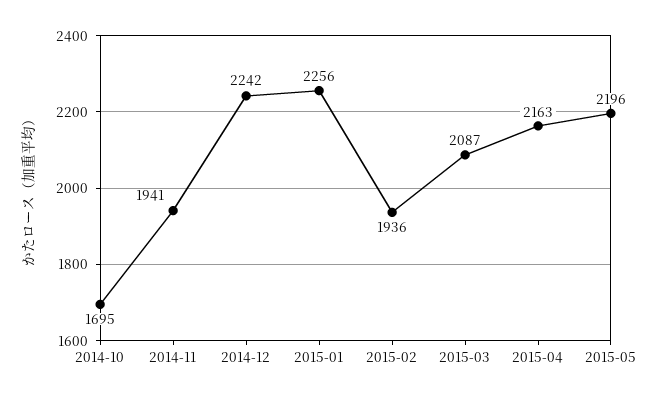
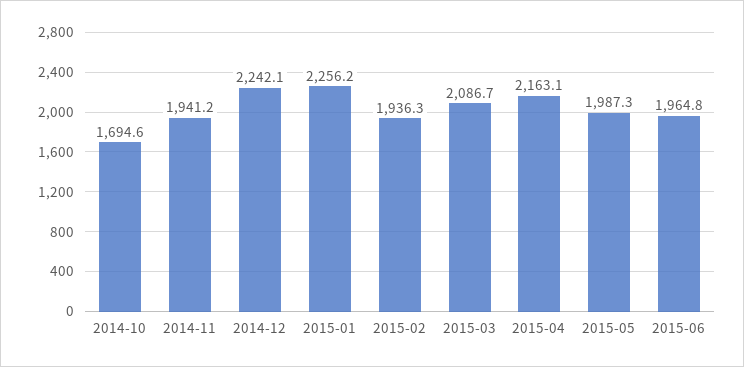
2015-05: 2196 -> 1987.3
2015-06: none -> 1964.8

